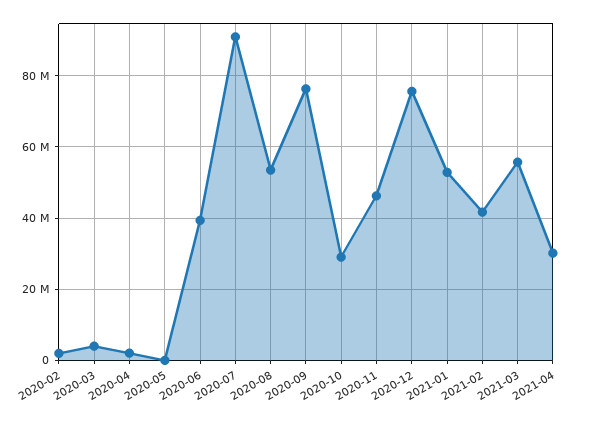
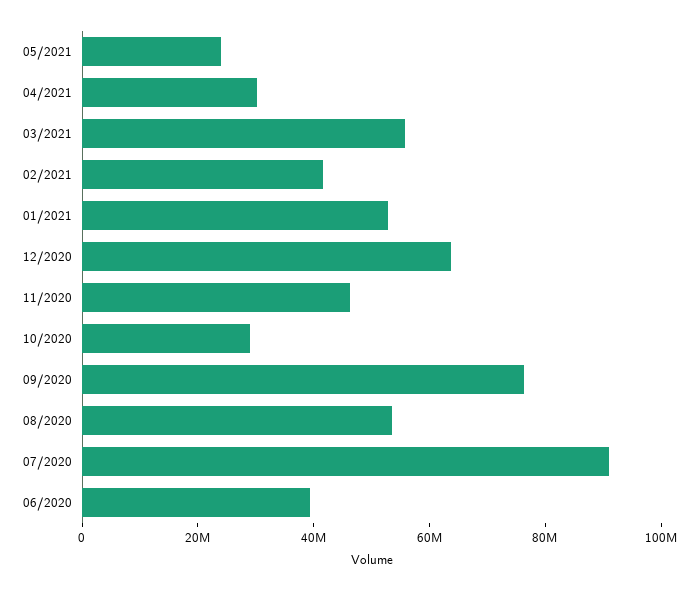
2020-02: 2000000 -> none
2020-03: 4000000 -> none
2020-04: 2000000 -> none
2020-05: 0 -> none
2020-12: 76000000 -> 65000000
05/2021: none -> 25000000

